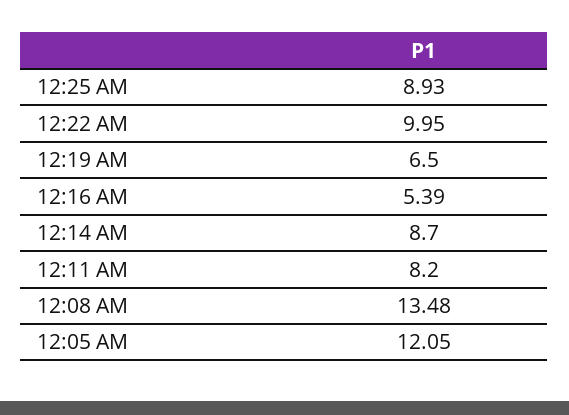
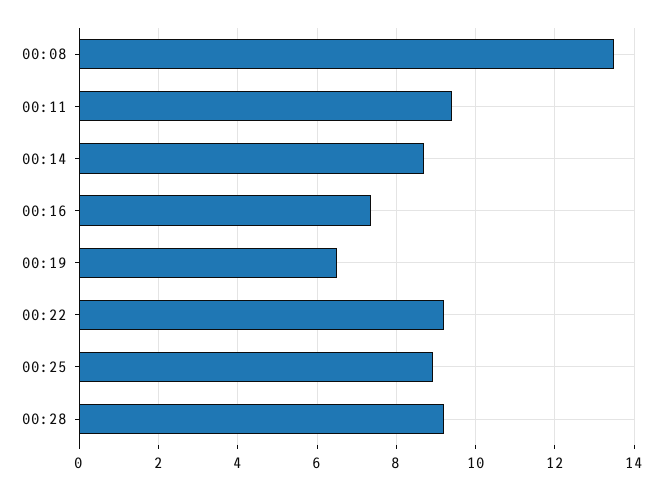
12:22 AM: 9.95 -> 9.2
12:16 AM: 5.39 -> 7.4
12:11 AM: 8.2 -> 9.4
12:05 AM: 12.05 -> none
00:28: none -> 9.2

